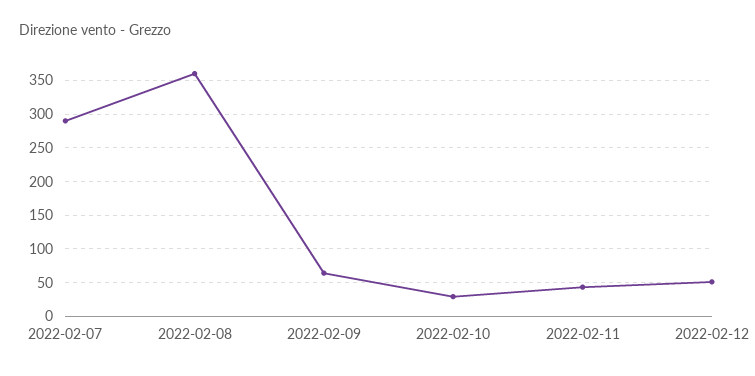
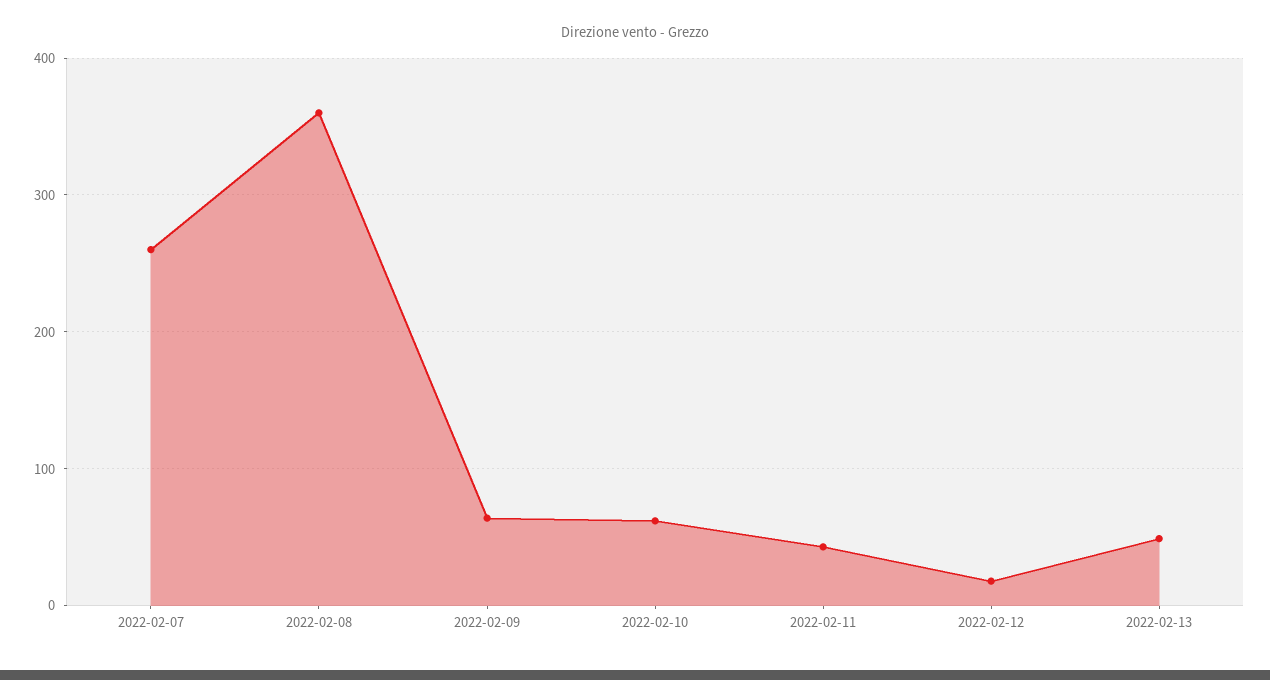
2022-02-07: 290 -> 260
2022-02-10: 30 -> 60
2022-02-12: 50 -> 20
2022-02-13: none -> 50

